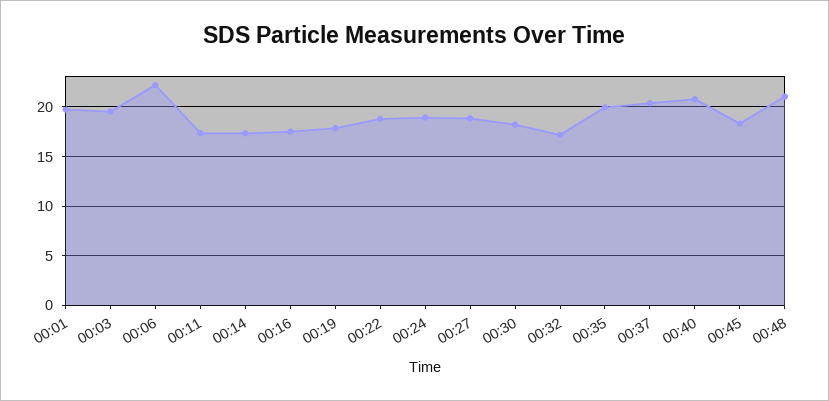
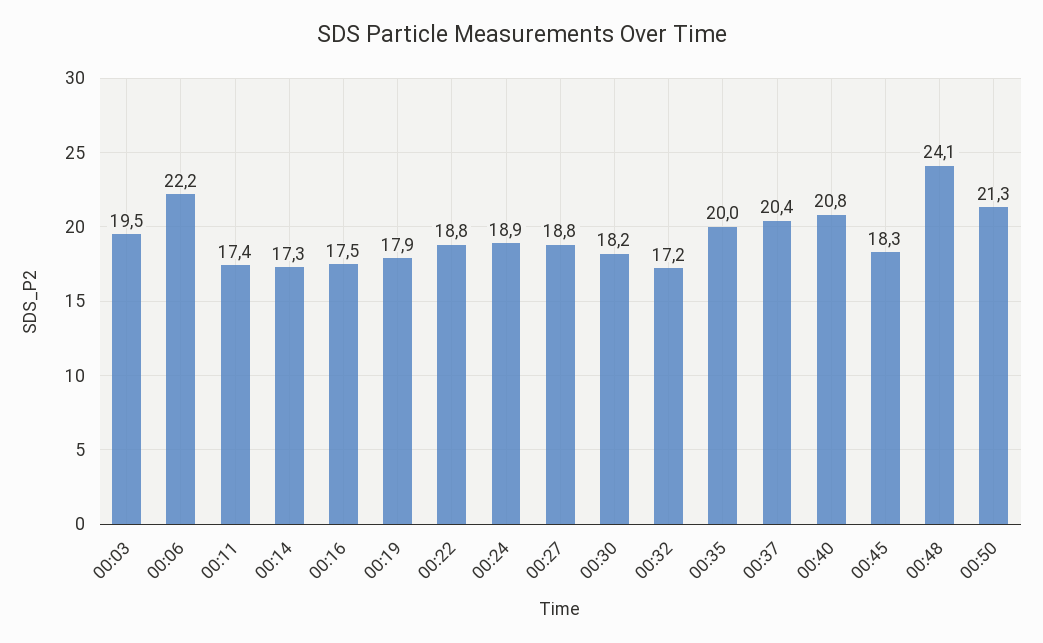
00:01: 20 -> none
00:48: 21 -> 24.1
00:50: none -> 21.3

